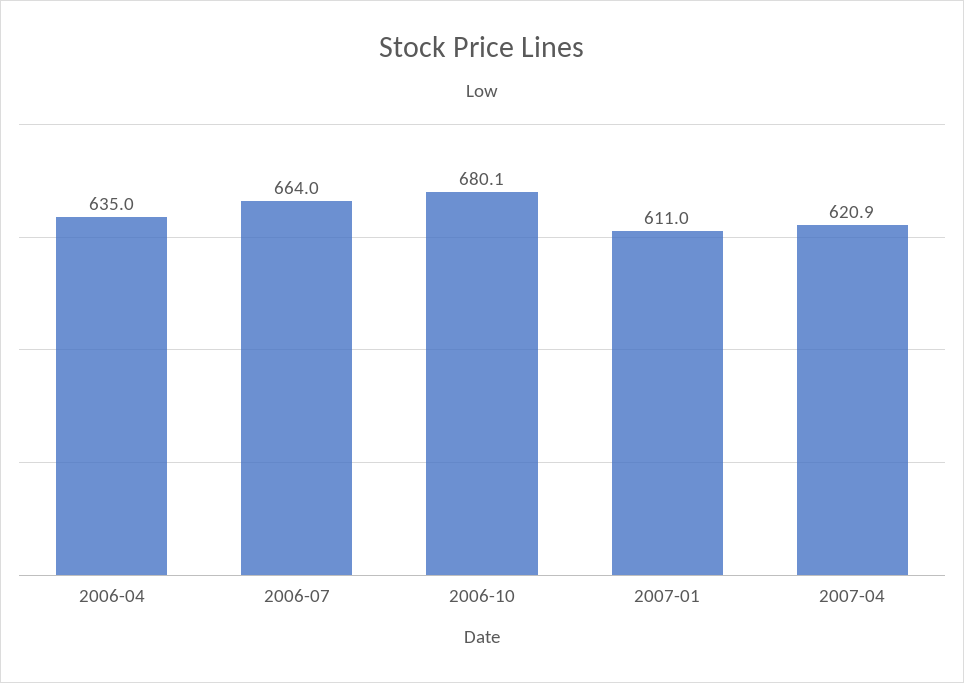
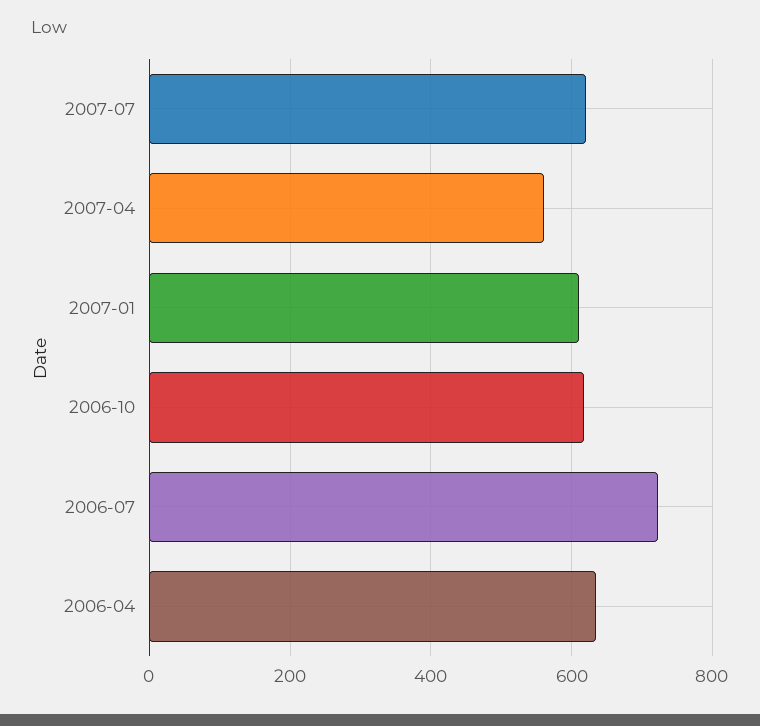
2006-07: 664 -> 720
2006-10: 680.1 -> 620
2007-04: 620.9 -> 560
2007-07: none -> 620

